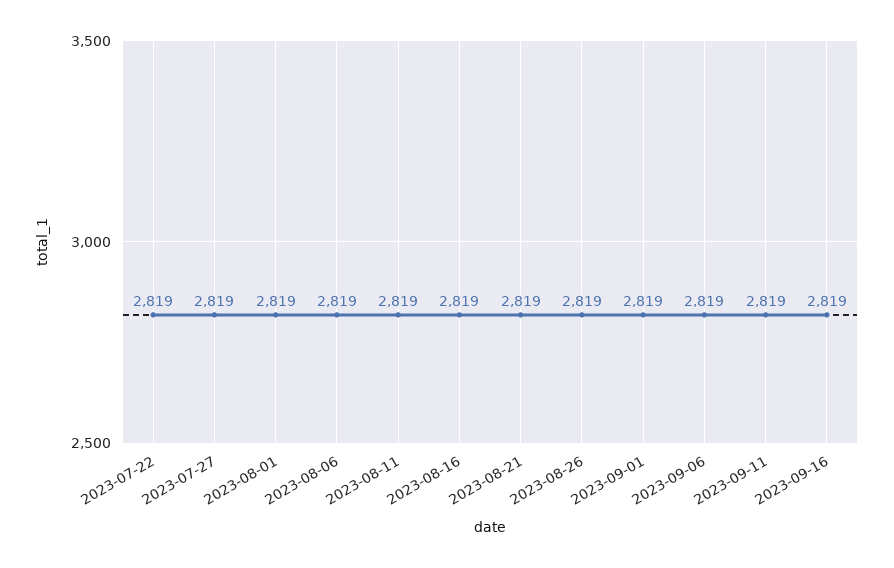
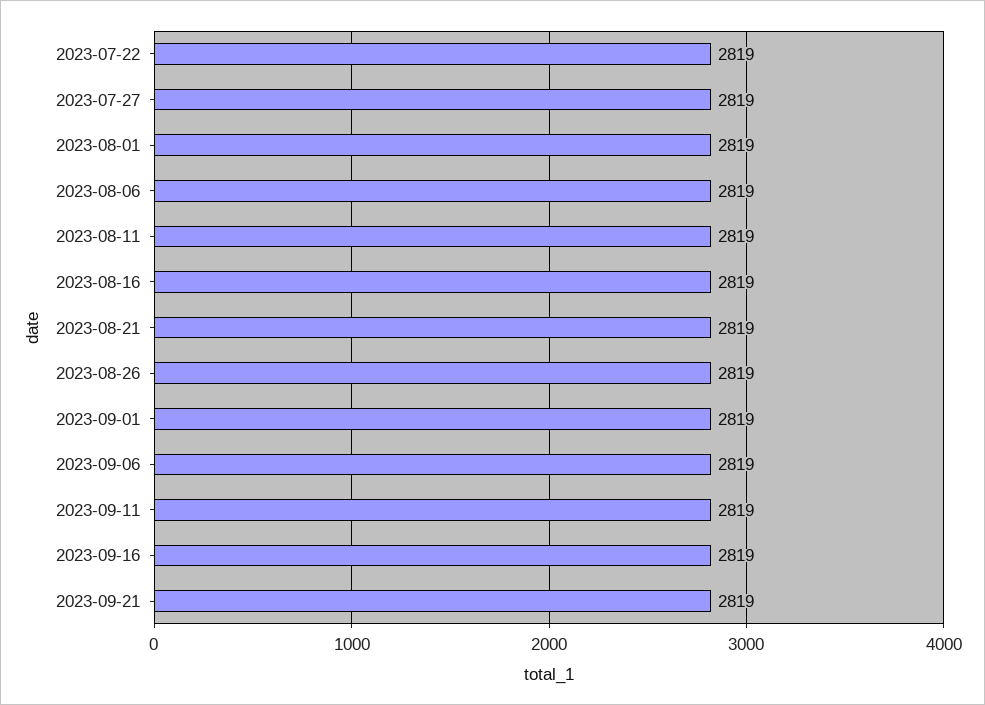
2023-09-21: none -> 2819

